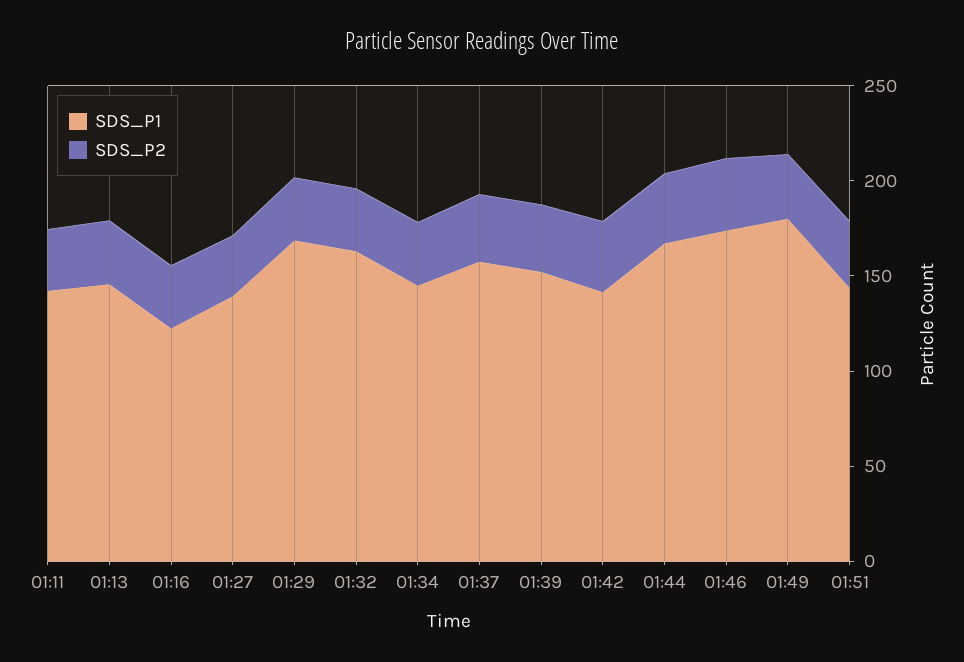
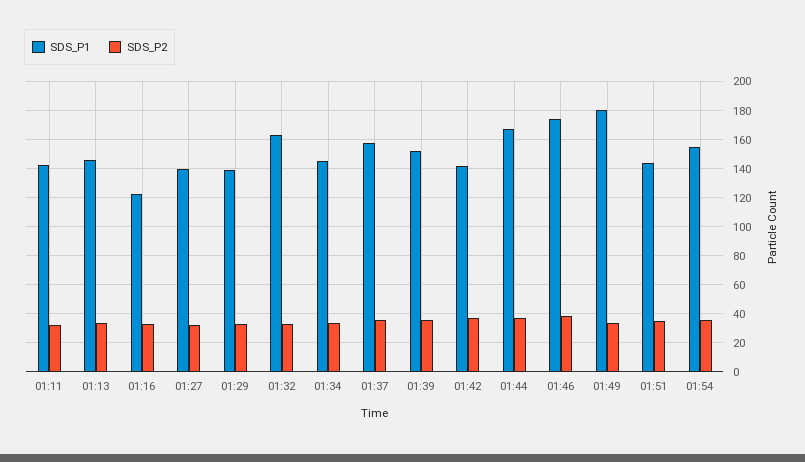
SDS_P1, 01:29: 170 -> 140
SDS_P1, 01:54: none -> 155
SDS_P2, 01:54: none -> 35

